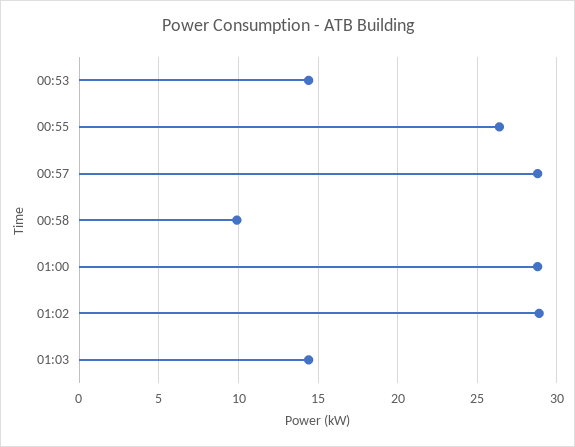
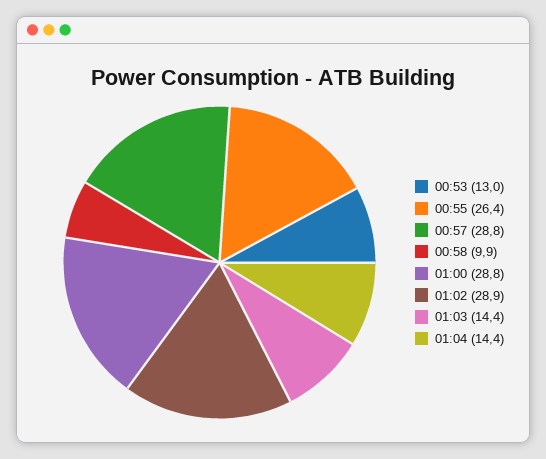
00:53: 14.5 -> 13
01:04: none -> 14.4

